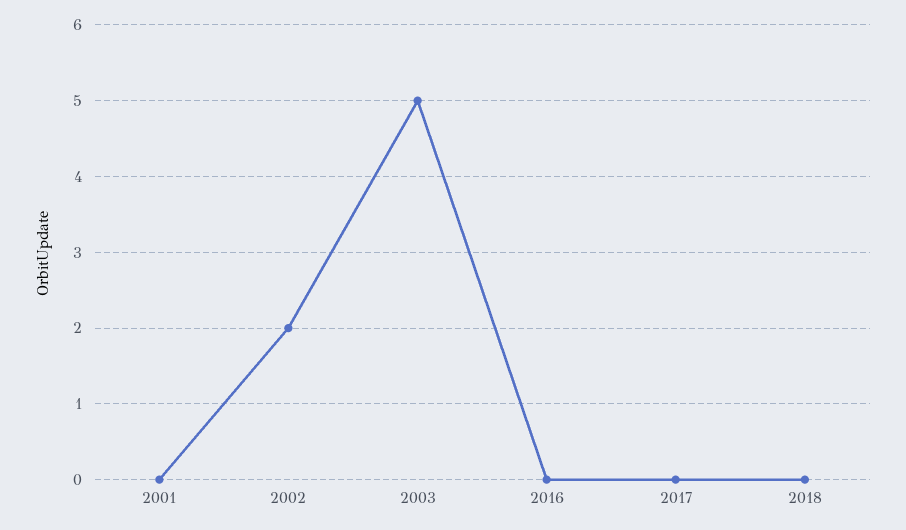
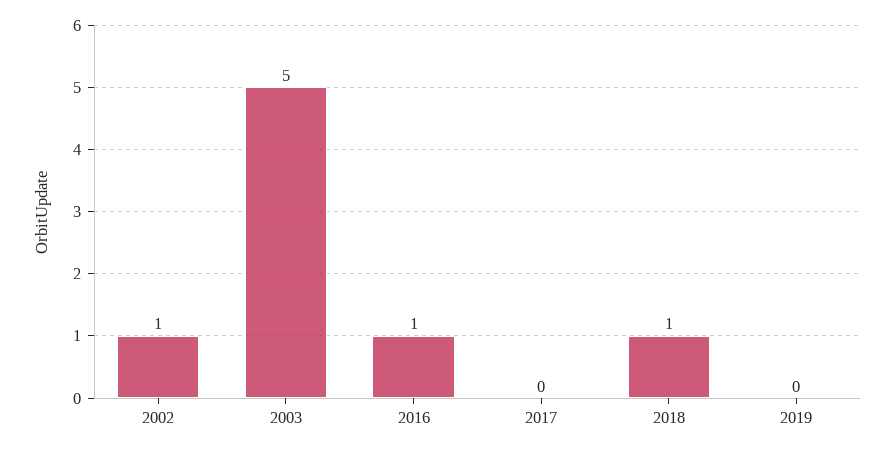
2001: 0 -> none
2002: 2 -> 1
2016: 0 -> 1
2018: 0 -> 1
2019: none -> 0

